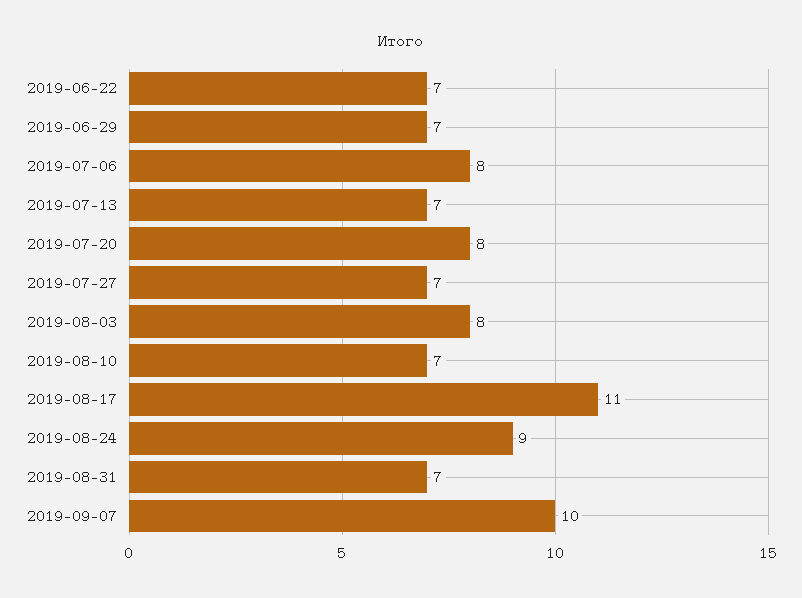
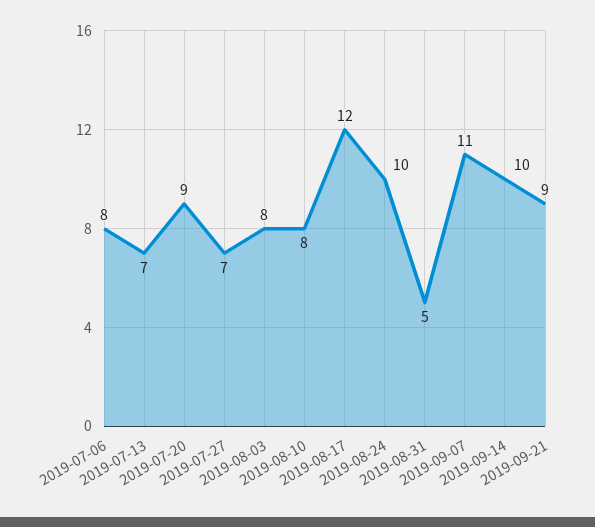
2019-06-22: 7 -> none
2019-06-29: 7 -> none
2019-07-20: 8 -> 9
2019-08-10: 7 -> 8
2019-08-17: 11 -> 12
2019-08-24: 9 -> 10
2019-08-31: 7 -> 5
2019-09-07: 10 -> 11
2019-09-14: none -> 10
2019-09-21: none -> 9

